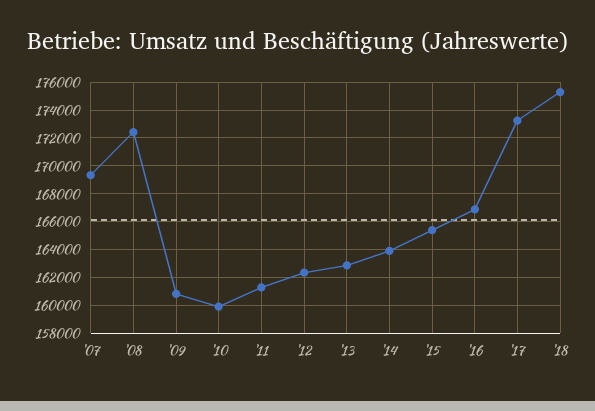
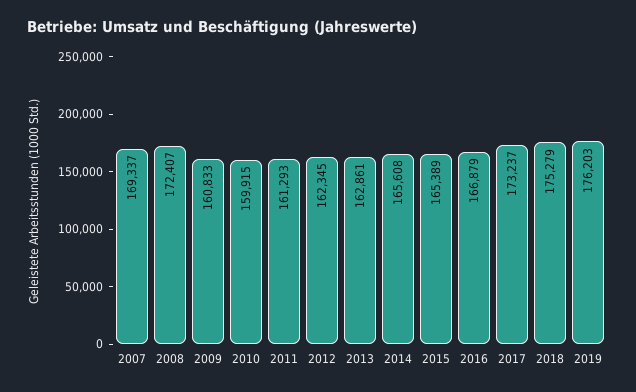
'14: 164000 -> 165608
2019: none -> 176203

